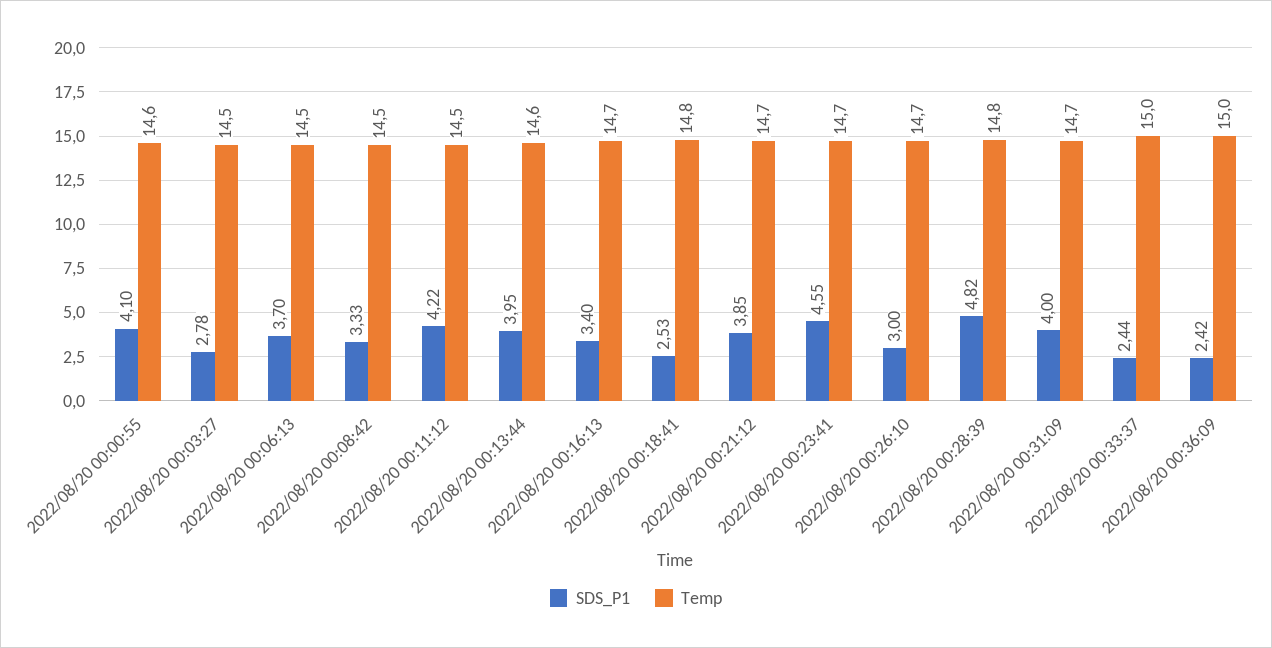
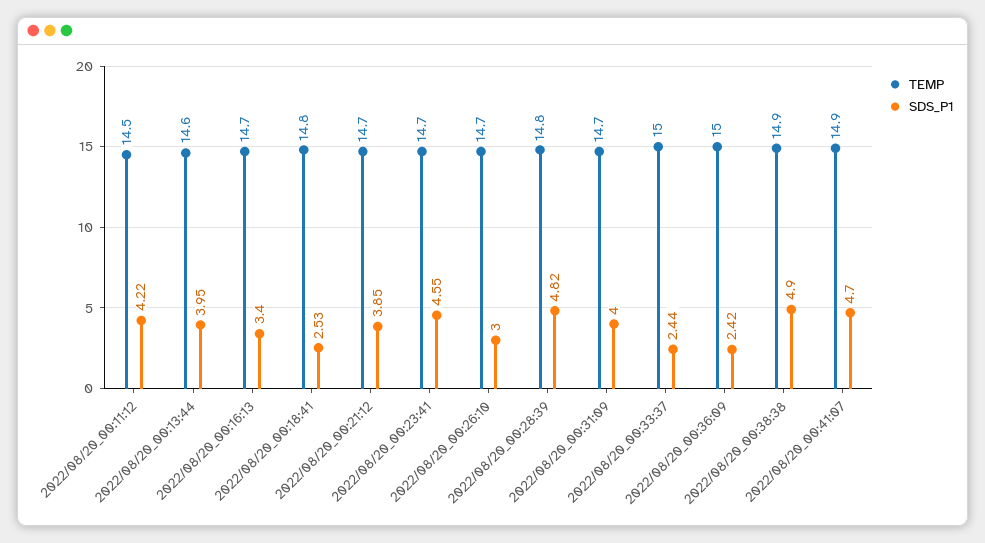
SDS_P1, 2022/08/20 00:00:55: 4.1 -> none
Temp, 2022/08/20 00:00:55: 14.6 -> none
SDS_P1, 2022/08/20 00:03:27: 2.78 -> none
Temp, 2022/08/20 00:03:27: 14.5 -> none
SDS_P1, 2022/08/20 00:06:13: 3.7 -> none
Temp, 2022/08/20 00:06:13: 14.5 -> none
SDS_P1, 2022/08/20 00:08:42: 3.33 -> none
Temp, 2022/08/20 00:08:42: 14.5 -> none
Temp, 2022/08/20_00:38:38: none -> 14.9
SDS_P1, 2022/08/20_00:38:38: none -> 4.9
Temp, 2022/08/20_00:41:07: none -> 14.9
SDS_P1, 2022/08/20_00:41:07: none -> 4.7

